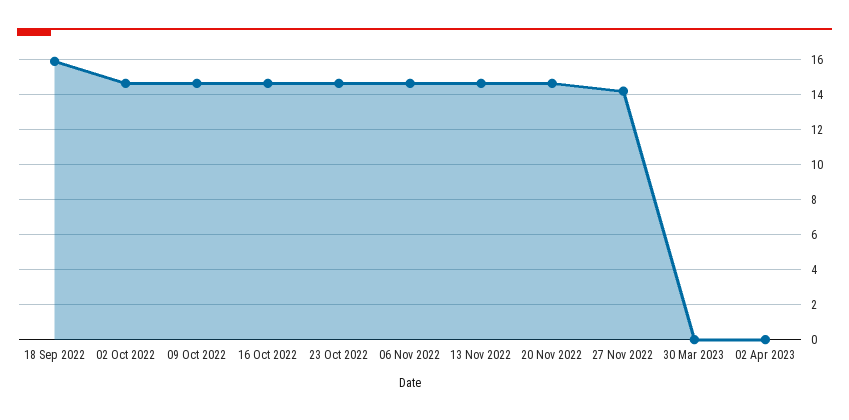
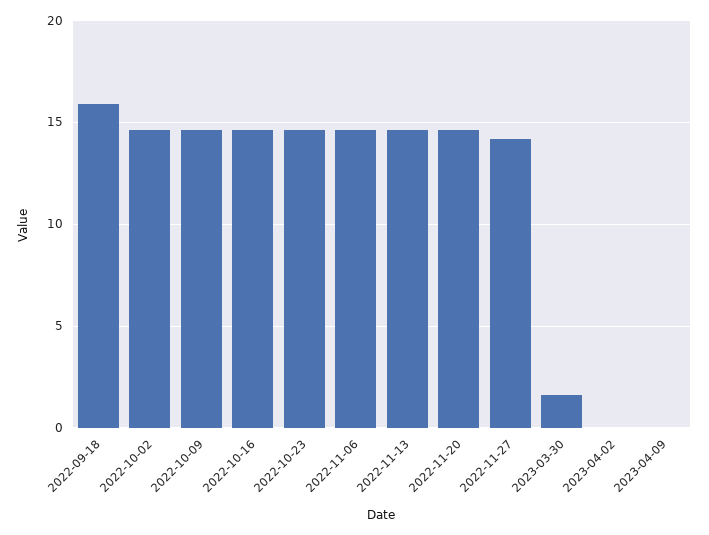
30 Mar 2023: 0 -> 1.5
2023-04-09: none -> 0

